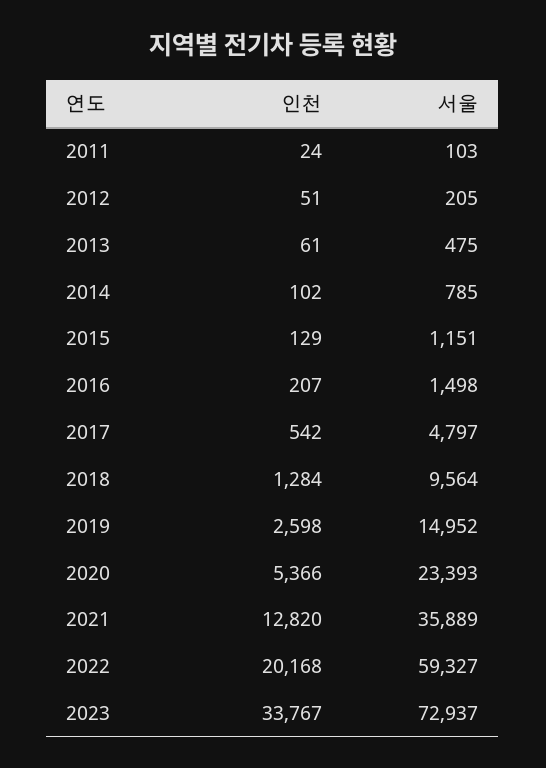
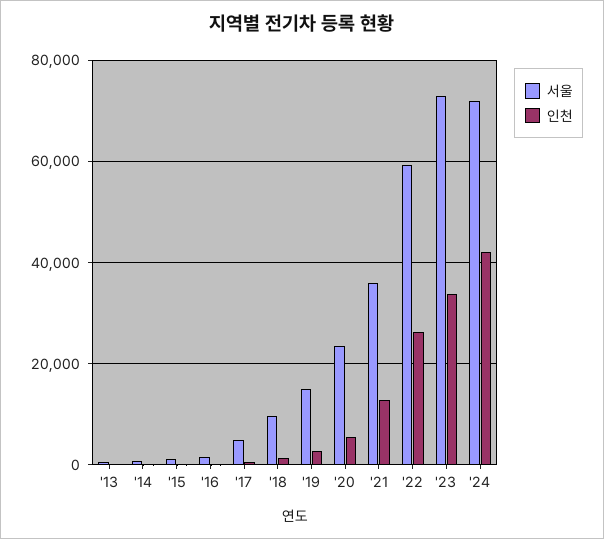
인천, 2011: 24 -> none
서울, 2011: 103 -> none
인천, 2012: 51 -> none
서울, 2012: 205 -> none
인천, 2022: 20168 -> 26000
서울, '24: none -> 72000
인천, '24: none -> 42000

